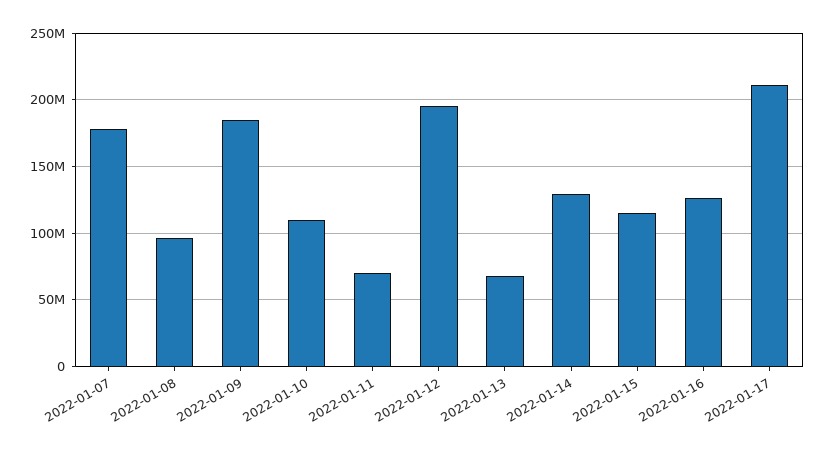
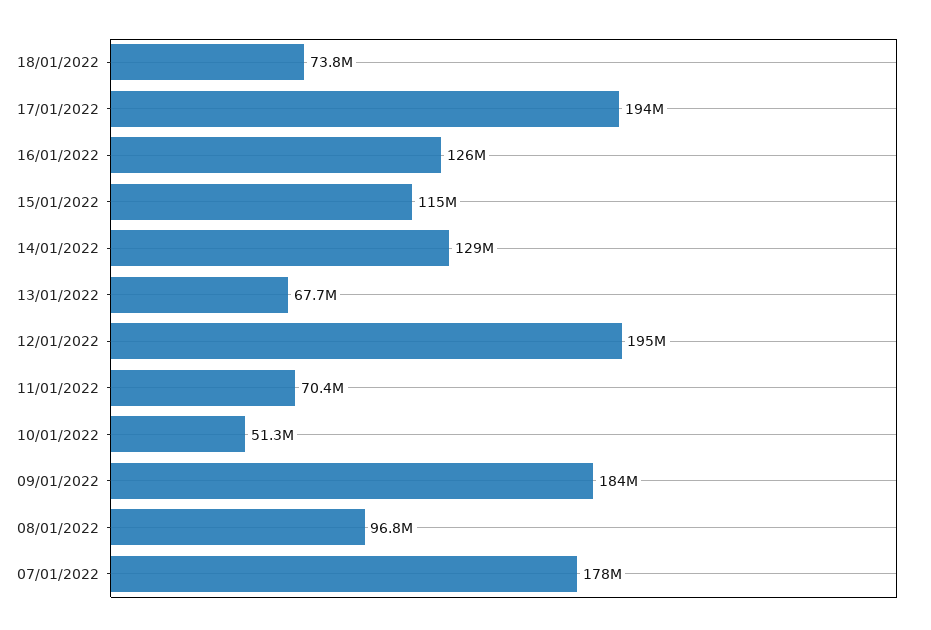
2022-01-10: 110000000 -> 51300000
2022-01-17: 210000000 -> 194000000
18/01/2022: none -> 73800000

